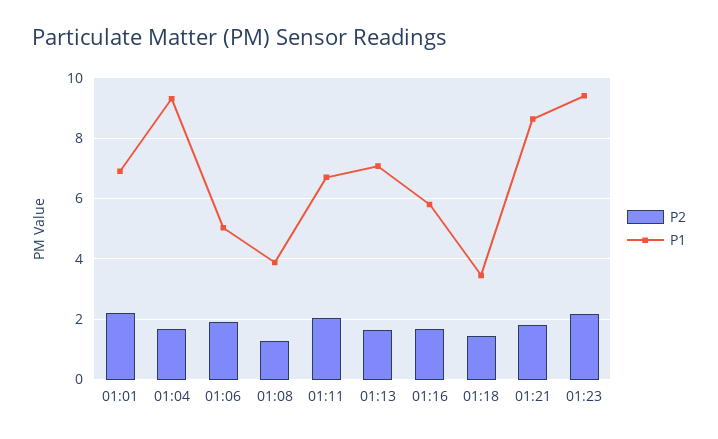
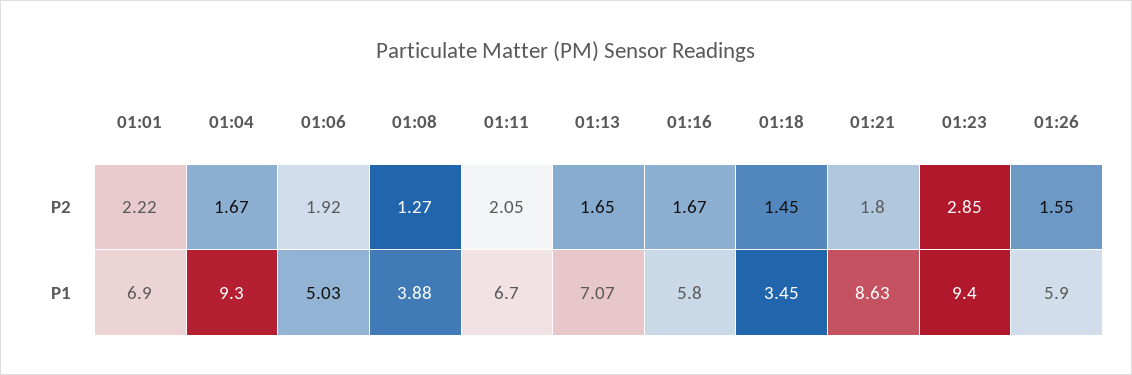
P2, 01:23: 2.2 -> 2.85
P2, 01:26: none -> 1.55
P1, 01:26: none -> 5.9

